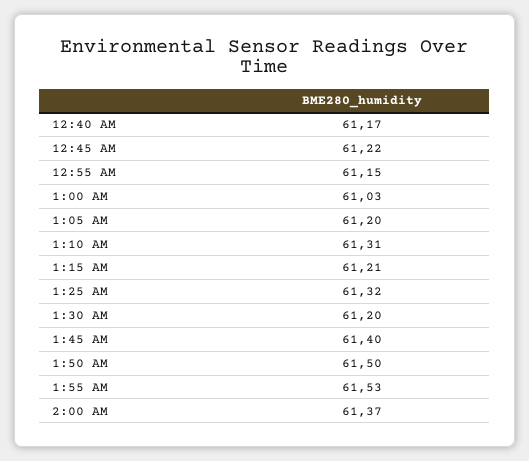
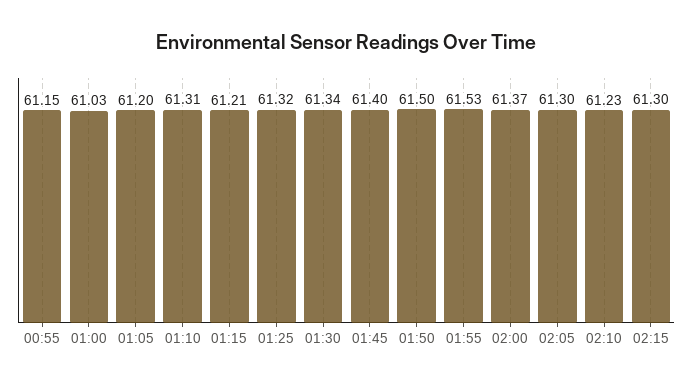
12:40 AM: 61.17 -> none
12:45 AM: 61.22 -> none
1:30 AM: 61.2 -> 61.34
02:05: none -> 61.3
02:10: none -> 61.23
02:15: none -> 61.3

